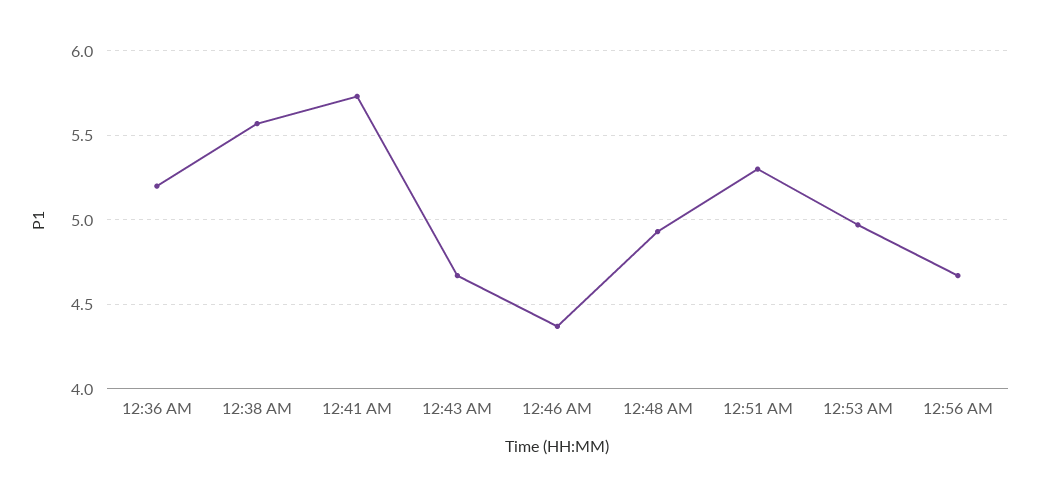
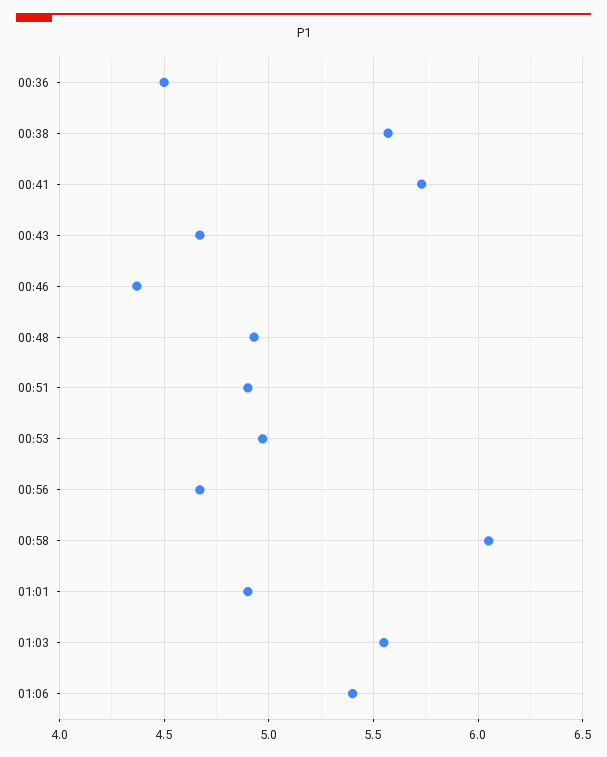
12:36 AM: 5.2 -> 4.5
12:51 AM: 5.3 -> 4.9
00:58: none -> 6.05
01:01: none -> 4.9
01:03: none -> 5.55
01:06: none -> 5.4

